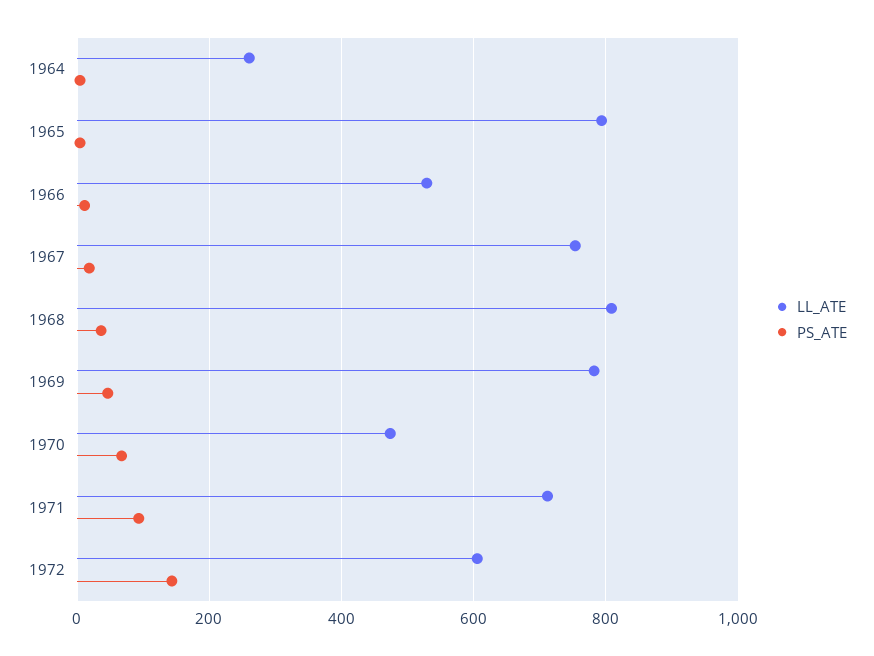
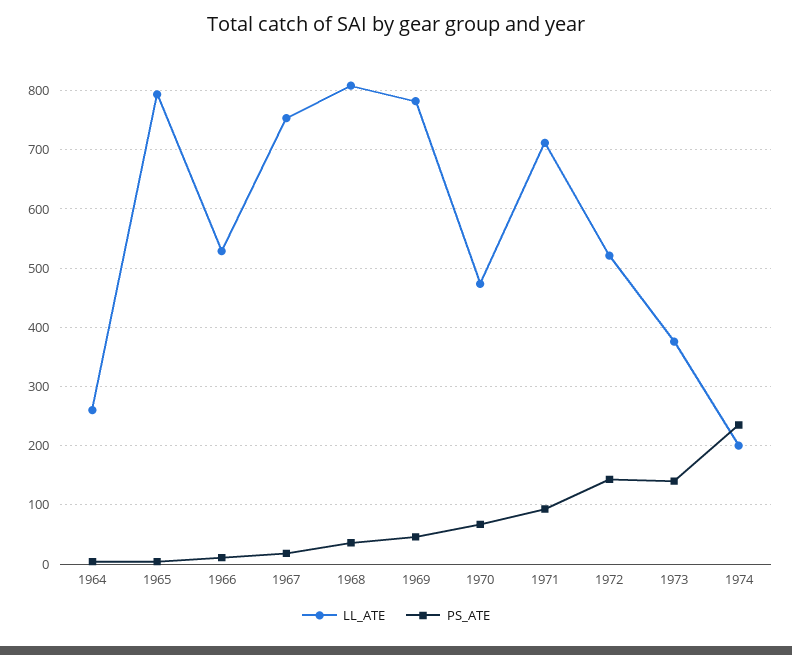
LL_ATE, 1972: 600 -> 520
LL_ATE, 1973: none -> 380
PS_ATE, 1973: none -> 140
LL_ATE, 1974: none -> 200
PS_ATE, 1974: none -> 240

